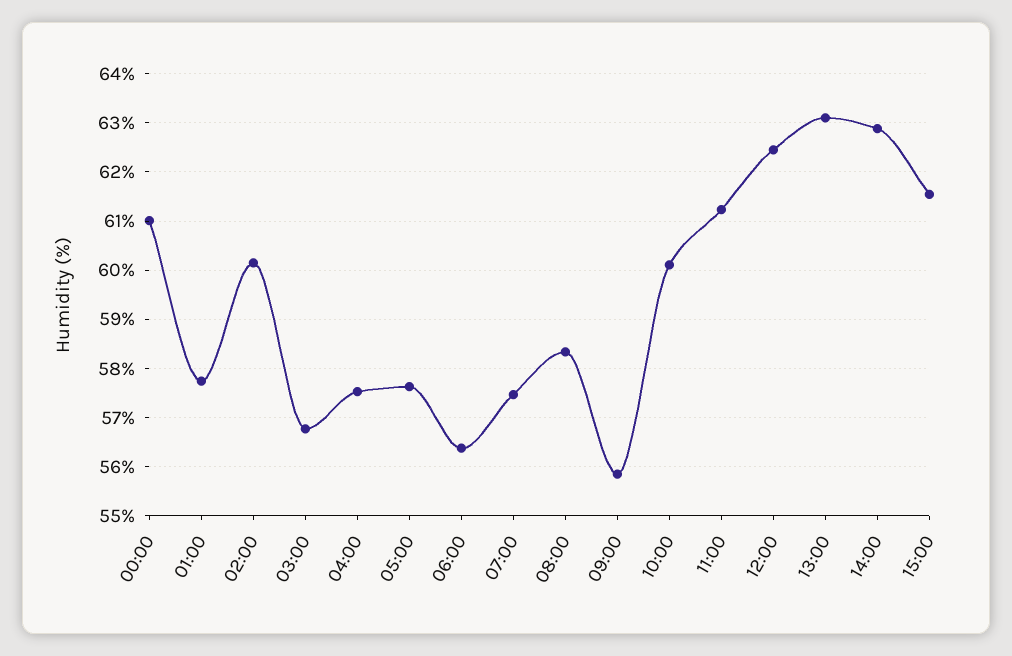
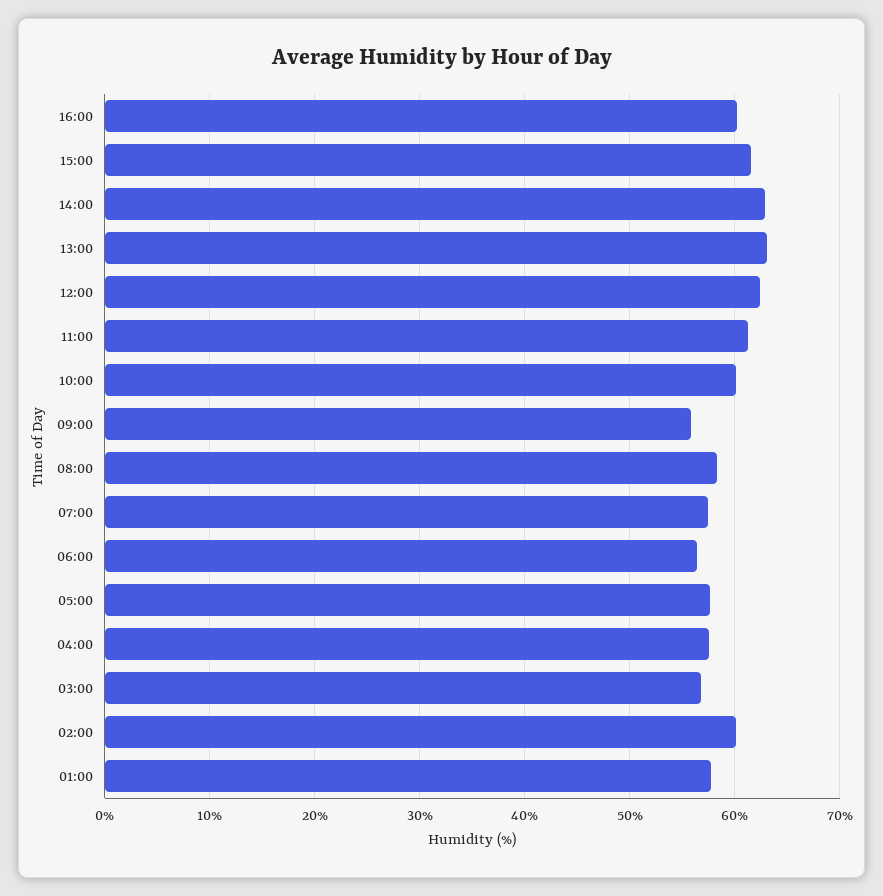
00:00: 61 -> none
16:00: none -> 60

